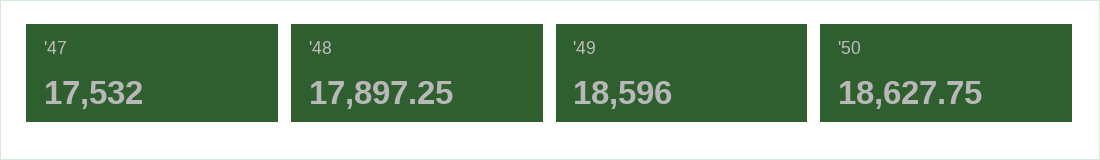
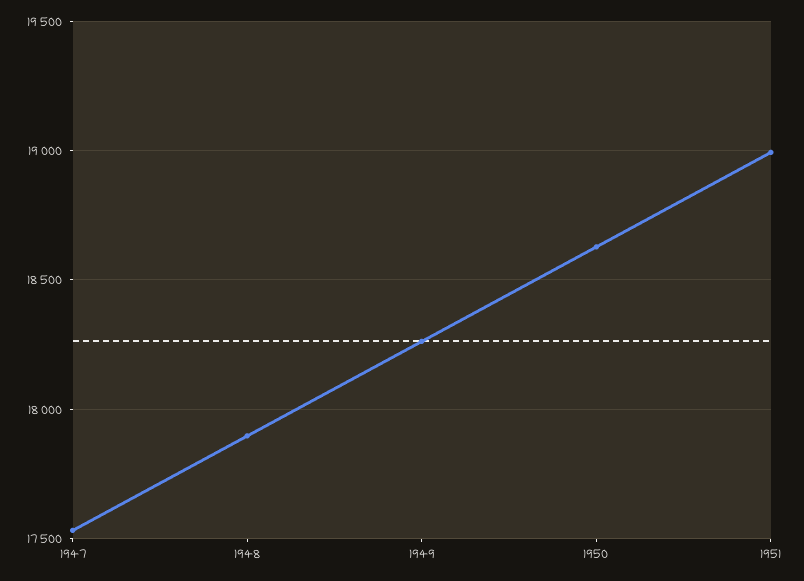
'49: 18596 -> 18250
1951: none -> 19000

